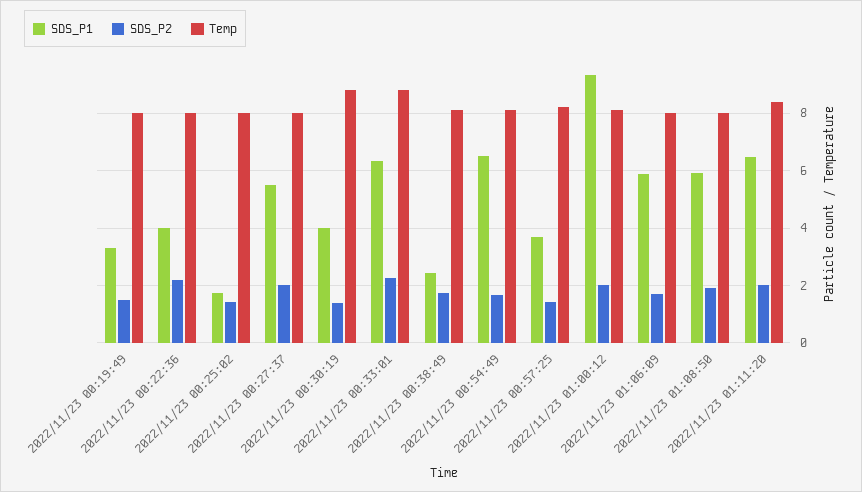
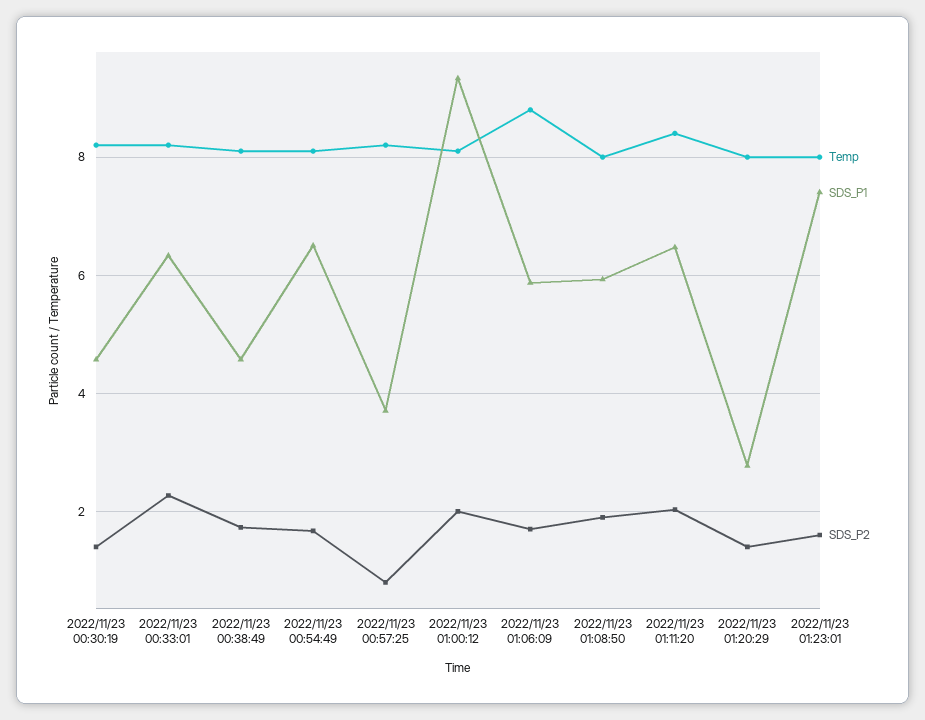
SDS_P1, 2022/11/23 00:19:49: 3.25 -> none
SDS_P2, 2022/11/23 00:19:49: 1.5 -> none
Temp, 2022/11/23 00:19:49: 8 -> none
SDS_P1, 2022/11/23 00:22:36: 4 -> none
SDS_P2, 2022/11/23 00:22:36: 2.25 -> none
Temp, 2022/11/23 00:22:36: 8 -> none
SDS_P1, 2022/11/23 00:25:02: 1.75 -> none
SDS_P2, 2022/11/23 00:25:02: 1.5 -> none
Temp, 2022/11/23 00:25:02: 8 -> none
SDS_P1, 2022/11/23 00:27:37: 5.5 -> none
SDS_P2, 2022/11/23 00:27:37: 2 -> none
Temp, 2022/11/23 00:27:37: 8 -> none
SDS_P1, 2022/11/23 00:30:19: 4 -> 4.6
Temp, 2022/11/23 00:30:19: 8.75 -> 8.2
Temp, 2022/11/23 00:33:01: 8.75 -> 8.2
SDS_P1, 2022/11/23 00:38:49: 2.5 -> 4.6
SDS_P2, 2022/11/23 00:57:25: 1.5 -> 0.8
Temp, 2022/11/23 01:06:09: 8 -> 8.8
Temp, 2022/11/23 01:20:29: none -> 8
SDS_P1, 2022/11/23 01:20:29: none -> 2.8
SDS_P2, 2022/11/23 01:20:29: none -> 1.4
Temp, 2022/11/23 01:23:01: none -> 8
SDS_P1, 2022/11/23 01:23:01: none -> 7.4
SDS_P2, 2022/11/23 01:23:01: none -> 1.6

